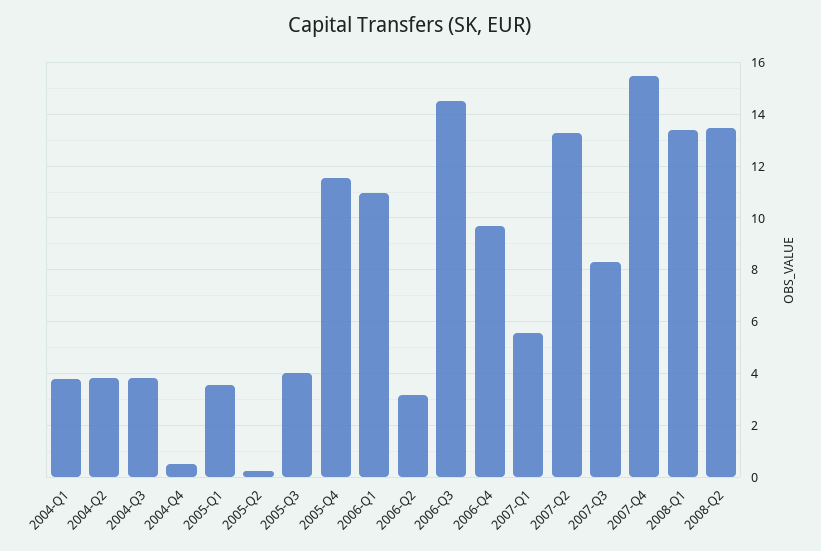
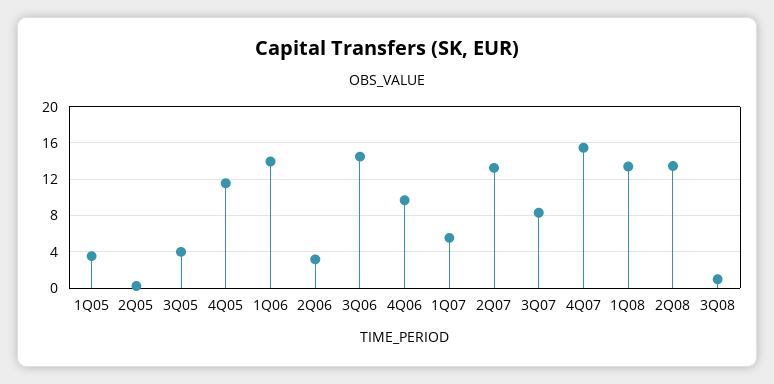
2004-Q1: 3.75 -> none
2004-Q2: 3.75 -> none
2004-Q3: 3.75 -> none
2004-Q4: 0.5 -> none
2006-Q1: 11 -> 14
3Q08: none -> 1

